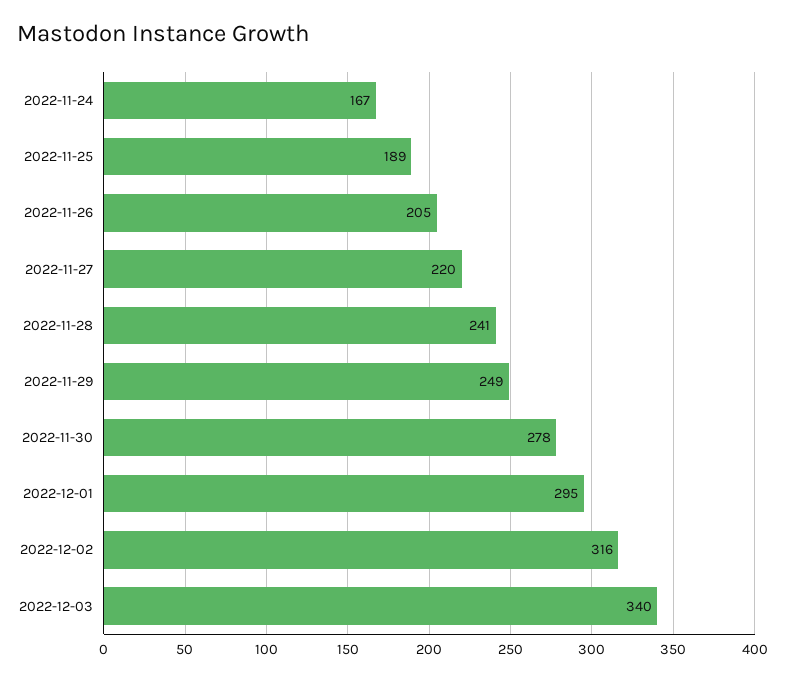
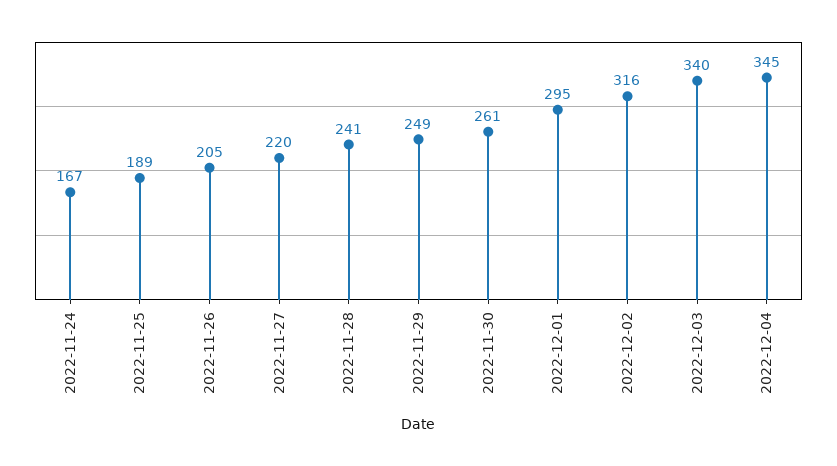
2022-11-30: 278 -> 261
2022-12-04: none -> 345

